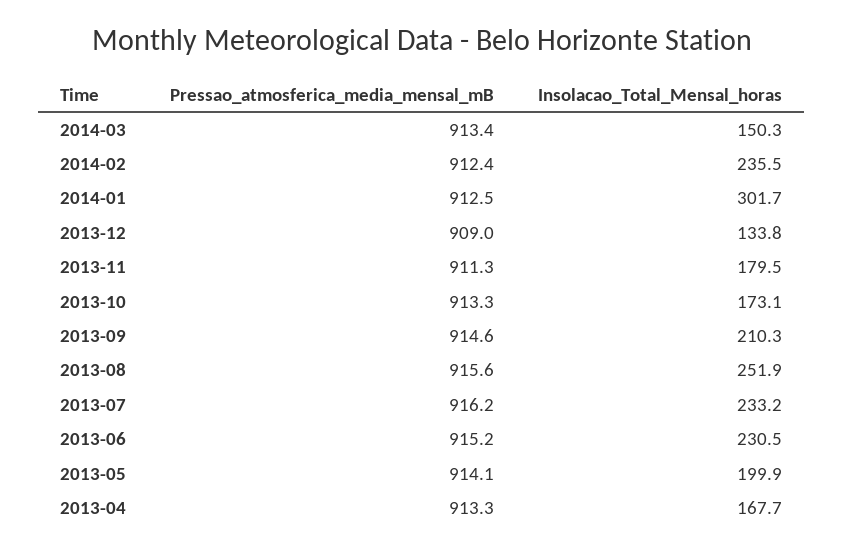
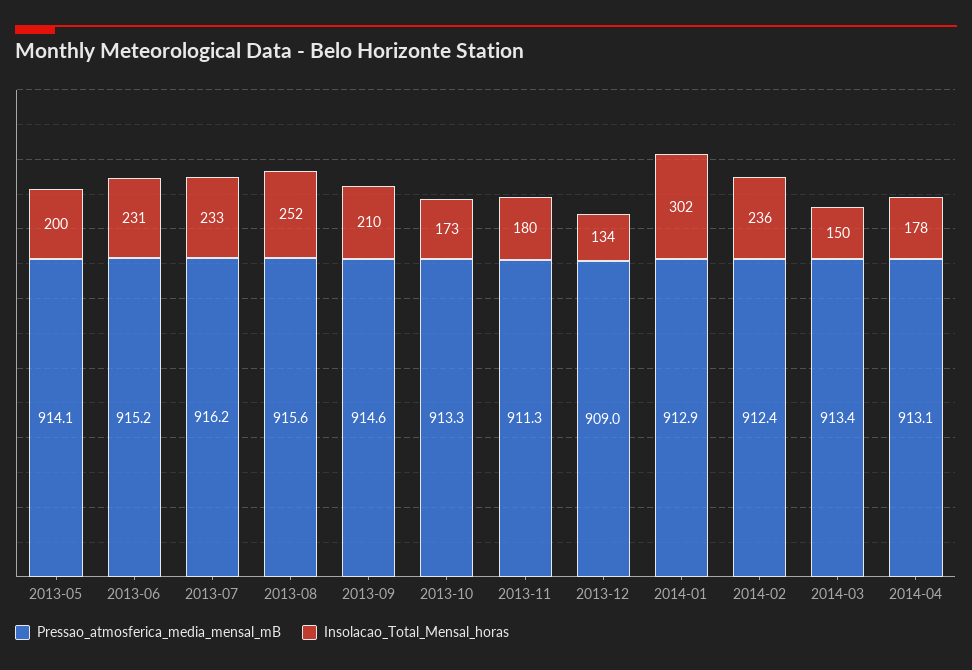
Pressao_atmosferica_media_mensal_mB, 2014-01: 912.5 -> 912.9
Pressao_atmosferica_media_mensal_mB, 2013-04: 913.3 -> none
Insolacao_Total_Mensal_horas, 2013-04: 167.7 -> none
Pressao_atmosferica_media_mensal_mB, 2014-04: none -> 913.1
Insolacao_Total_Mensal_horas, 2014-04: none -> 178

